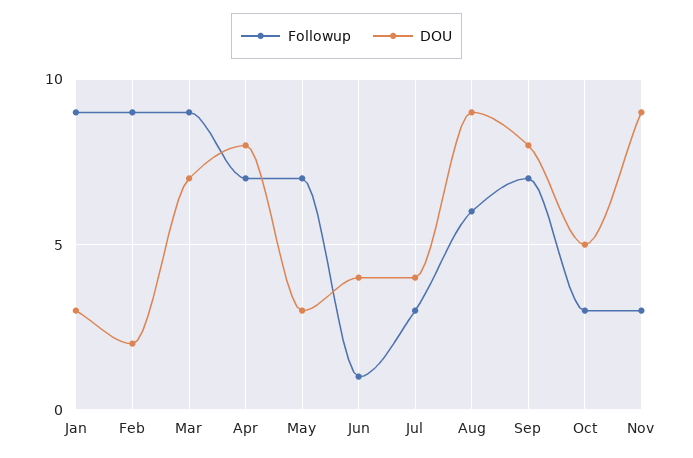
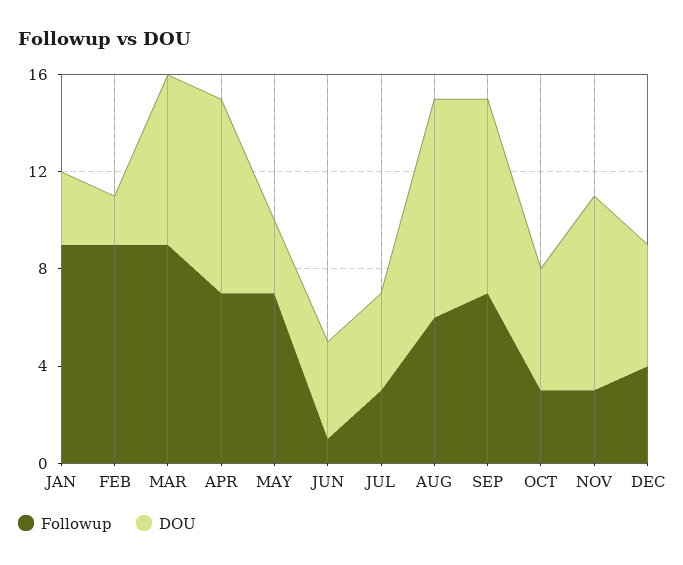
DOU, Nov: 9 -> 8
Followup, DEC: none -> 4
DOU, DEC: none -> 5

